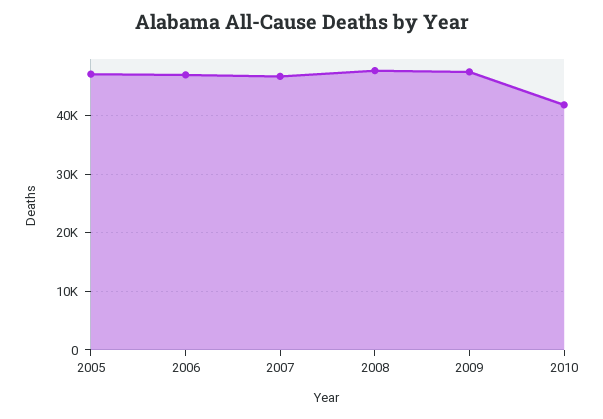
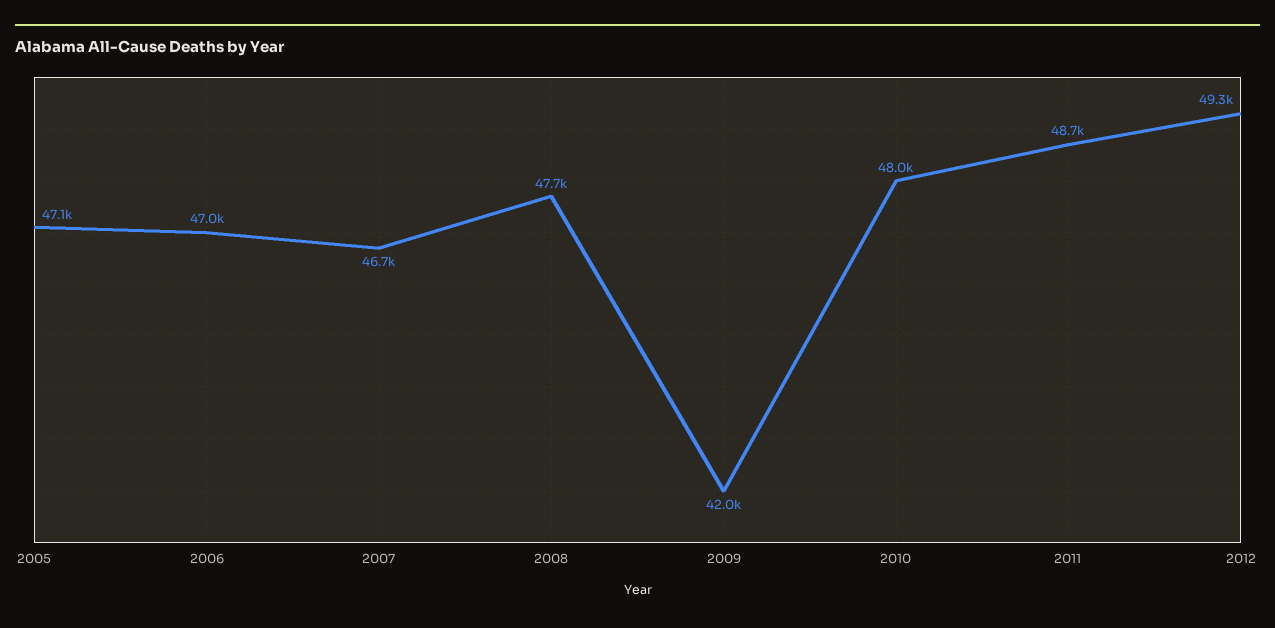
2009: 48000 -> 42000
2010: 42000 -> 48000
2011: none -> 48700
2012: none -> 49300

